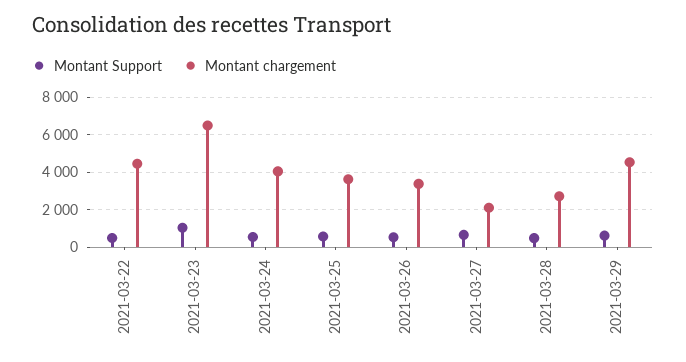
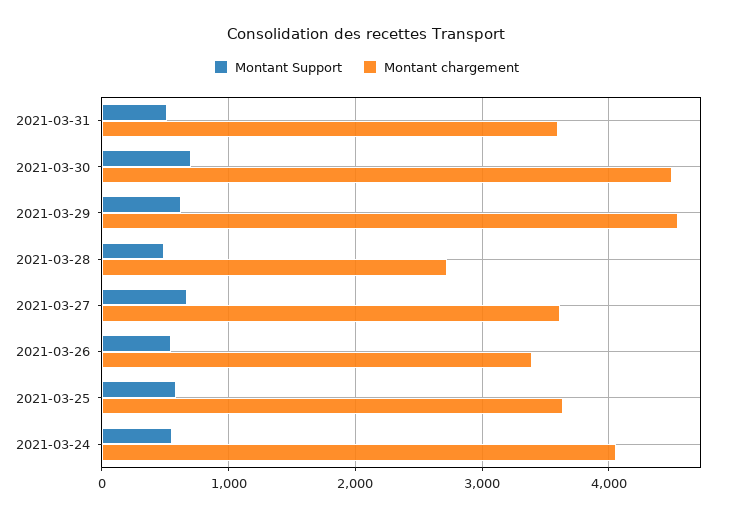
Montant Support, 2021-03-22: 500 -> none
Montant chargement, 2021-03-22: 4500 -> none
Montant Support, 2021-03-23: 1000 -> none
Montant chargement, 2021-03-23: 6500 -> none
Montant chargement, 2021-03-27: 2000 -> 3600
Montant Support, 2021-03-31: none -> 500
Montant chargement, 2021-03-31: none -> 3600
Montant Support, 2021-03-30: none -> 700
Montant chargement, 2021-03-30: none -> 4500

